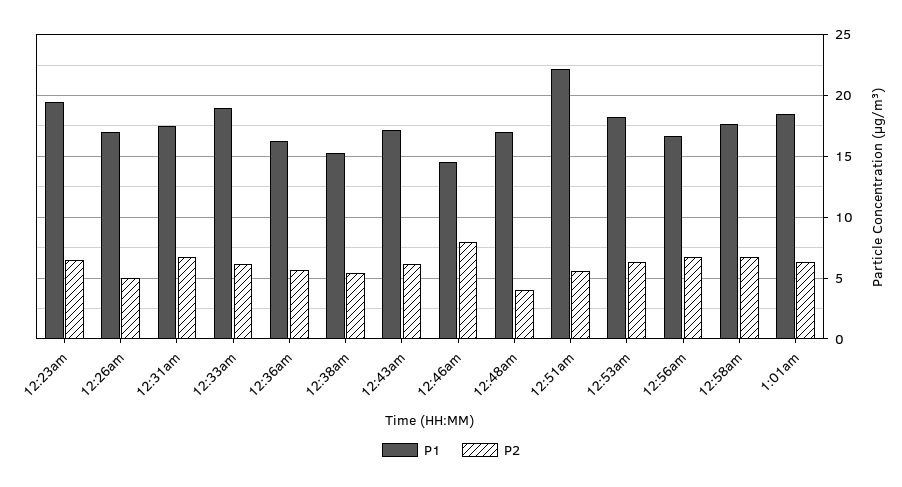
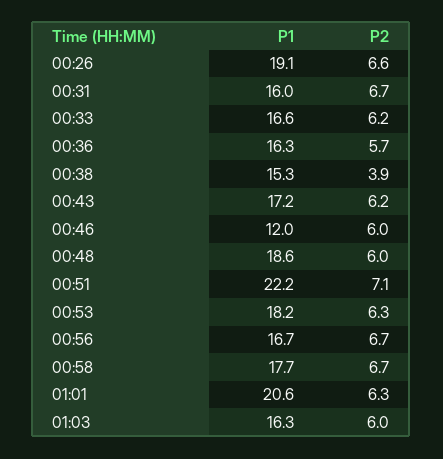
P1, 12:23am: 19.5 -> none
P2, 12:23am: 6.5 -> none
P1, 12:26am: 17 -> 19.1
P2, 12:26am: 5 -> 6.6
P1, 12:31am: 17.5 -> 16
P1, 12:33am: 19 -> 16.6
P2, 12:38am: 5.5 -> 3.9
P1, 12:46am: 14.5 -> 12
P2, 12:46am: 8 -> 6
P1, 12:48am: 17 -> 18.6
P2, 12:48am: 4 -> 6
P2, 12:51am: 5.5 -> 7.1
P1, 1:01am: 18.5 -> 20.6
P1, 01:03: none -> 16.3
P2, 01:03: none -> 6

